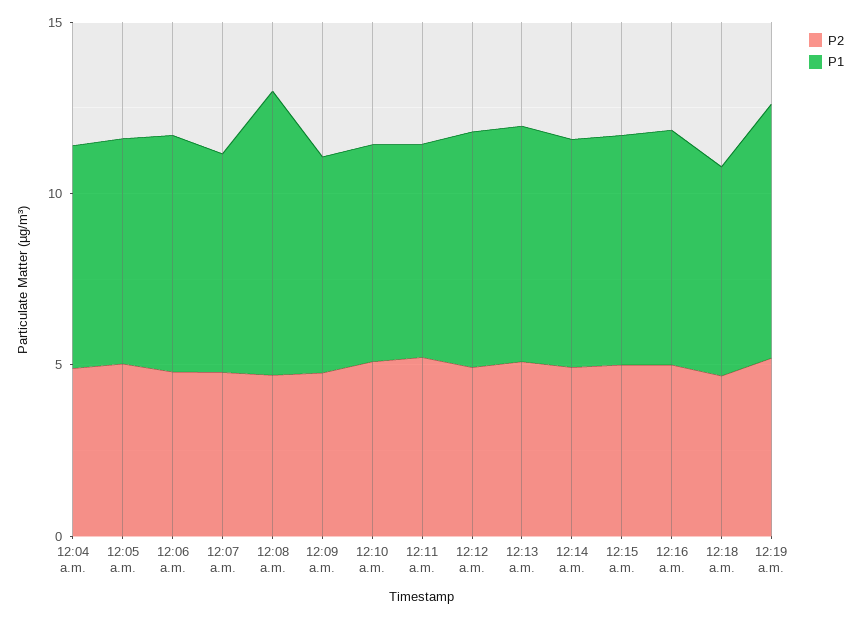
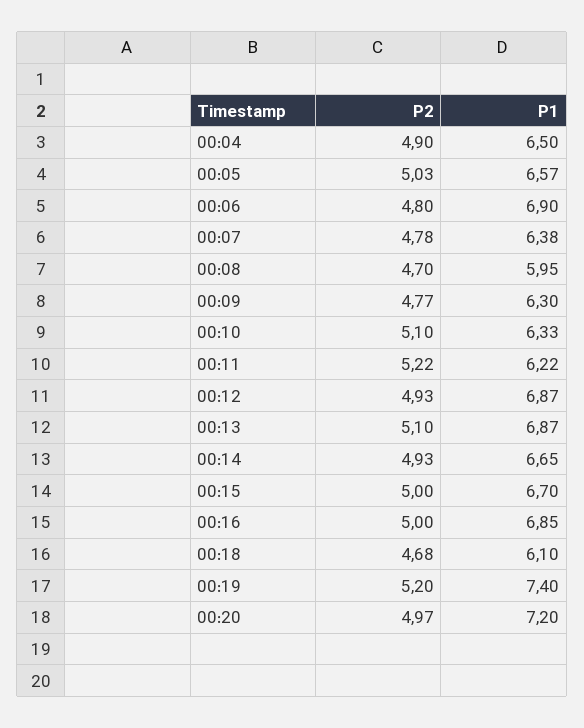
P1, 12:08 a.m.: 8 -> 5.95
P2, 00:20: none -> 4.97
P1, 00:20: none -> 7.2

